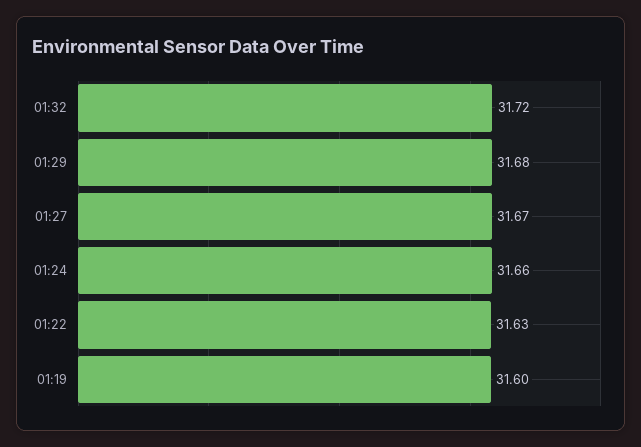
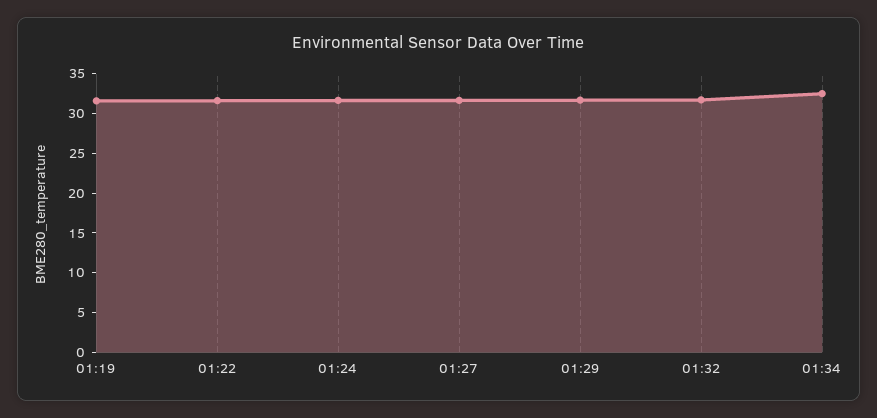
01:34: none -> 32.5

